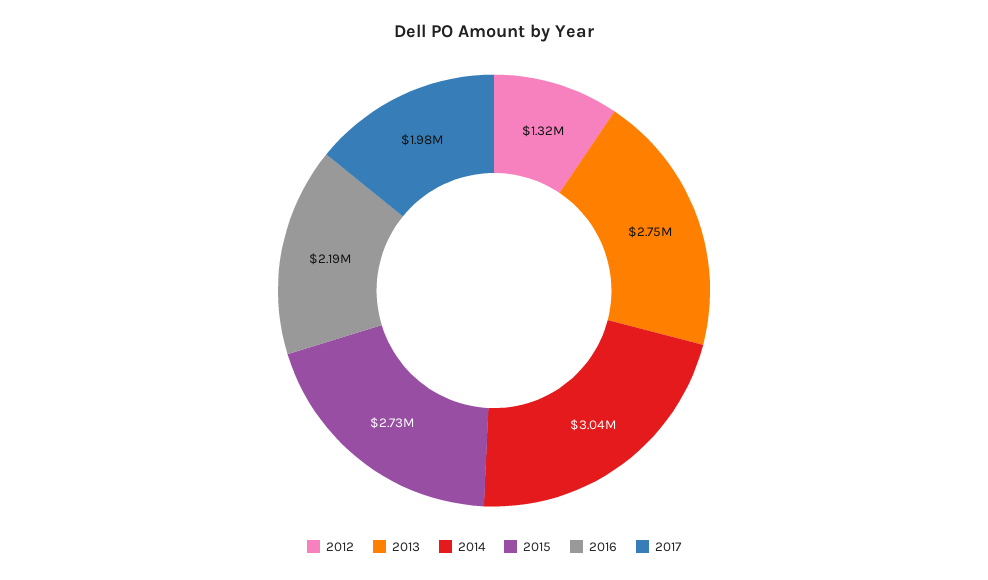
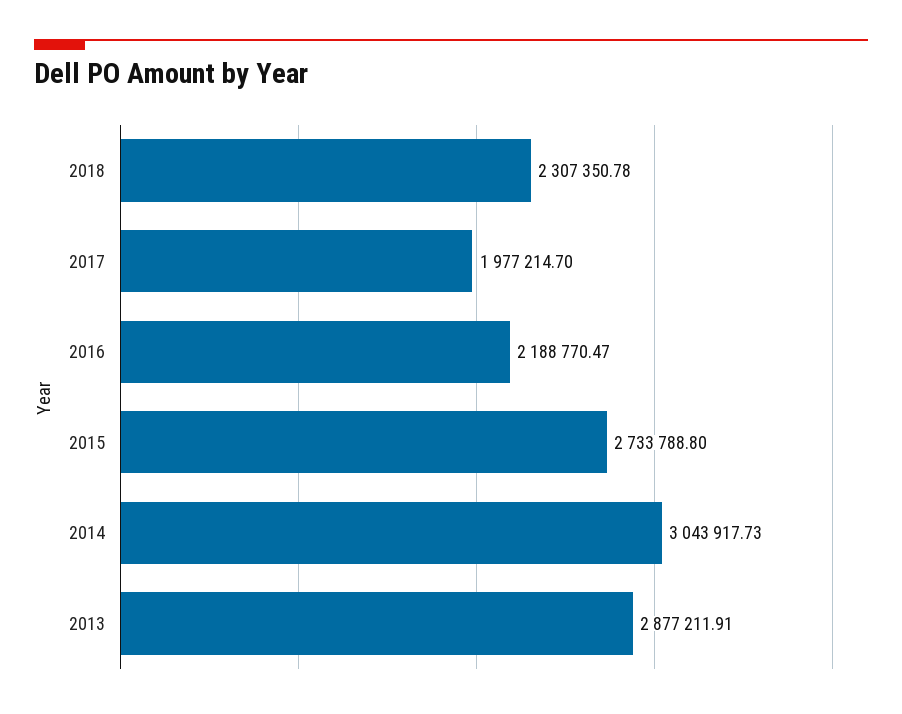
2012: 1320000 -> none
2013: 2750000 -> 2877211.91
2018: none -> 2307350.78

